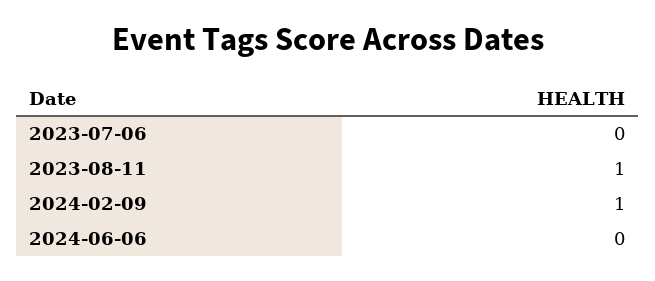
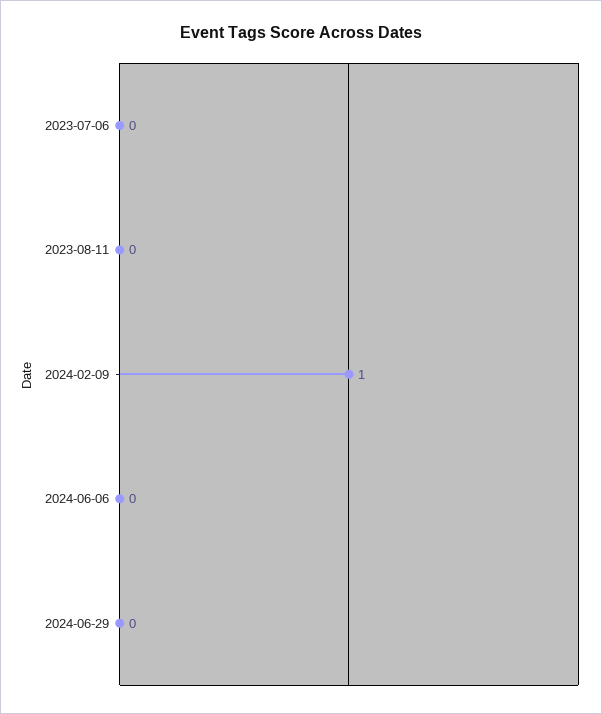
2023-08-11: 1 -> 0
2024-06-29: none -> 0

